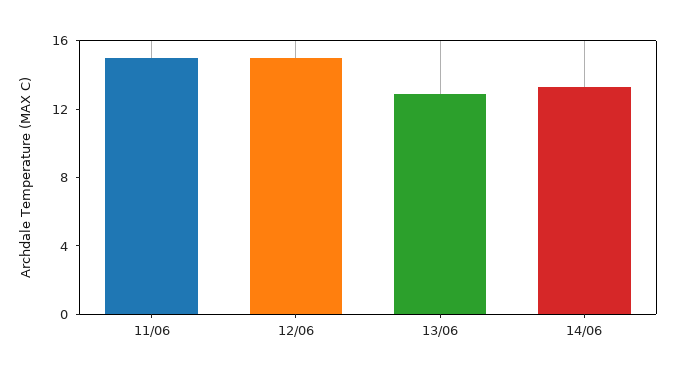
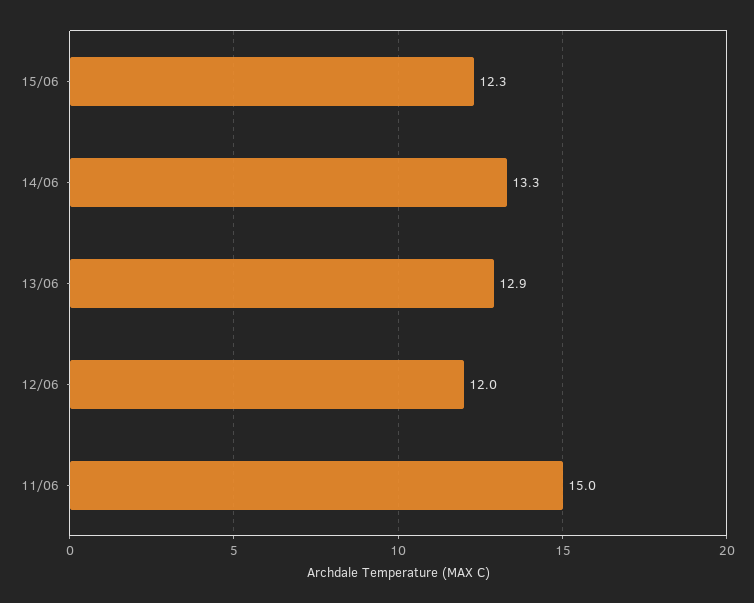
12/06: 15 -> 12
15/06: none -> 12.3

